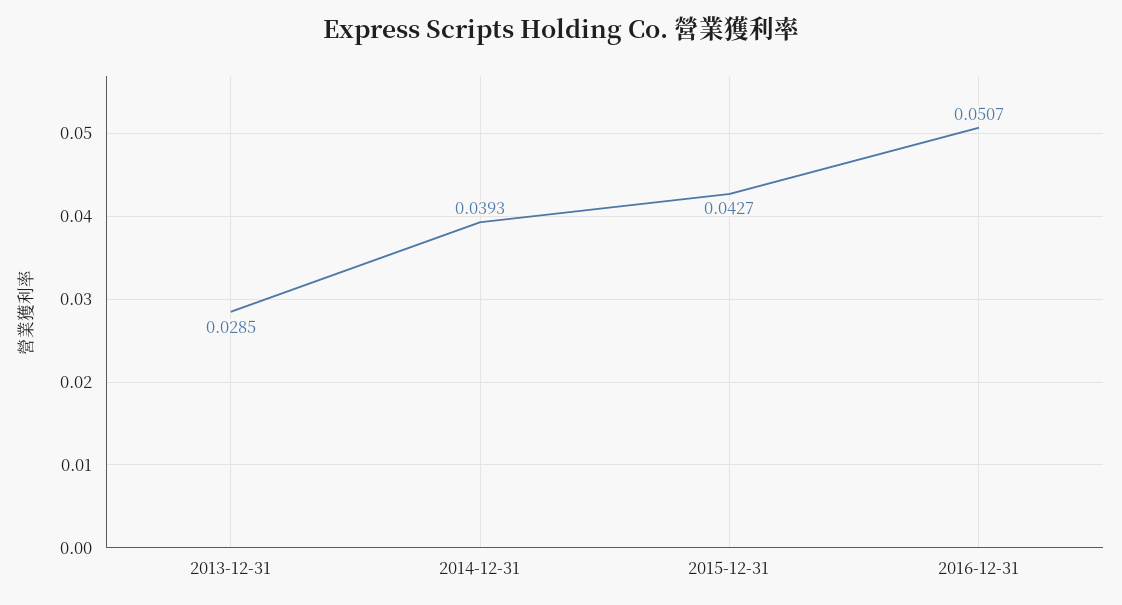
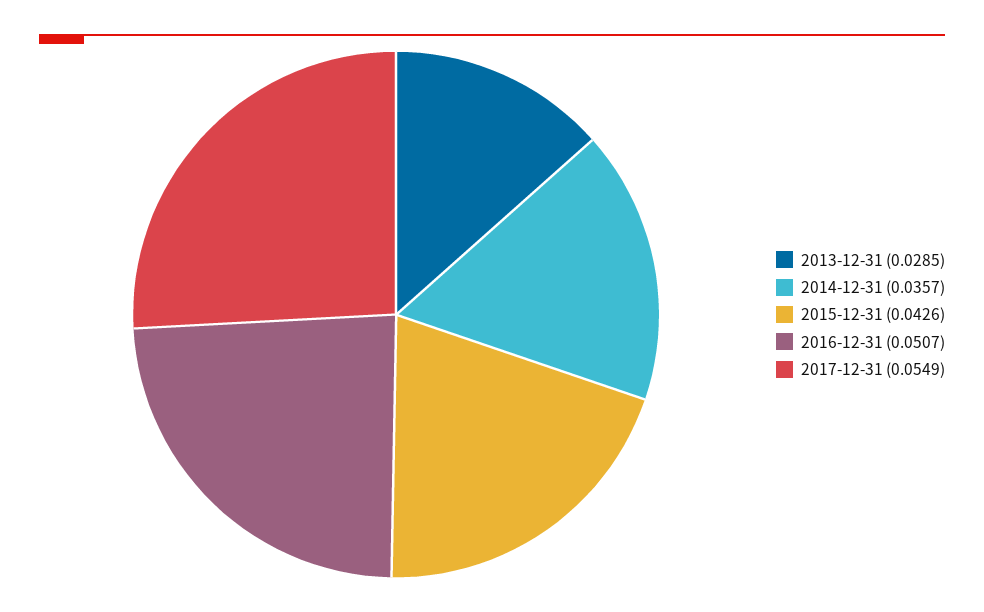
2014-12-31: 0.0393 -> 0.0357
2015-12-31: 0.0427 -> 0.0426
2017-12-31: none -> 0.0549

